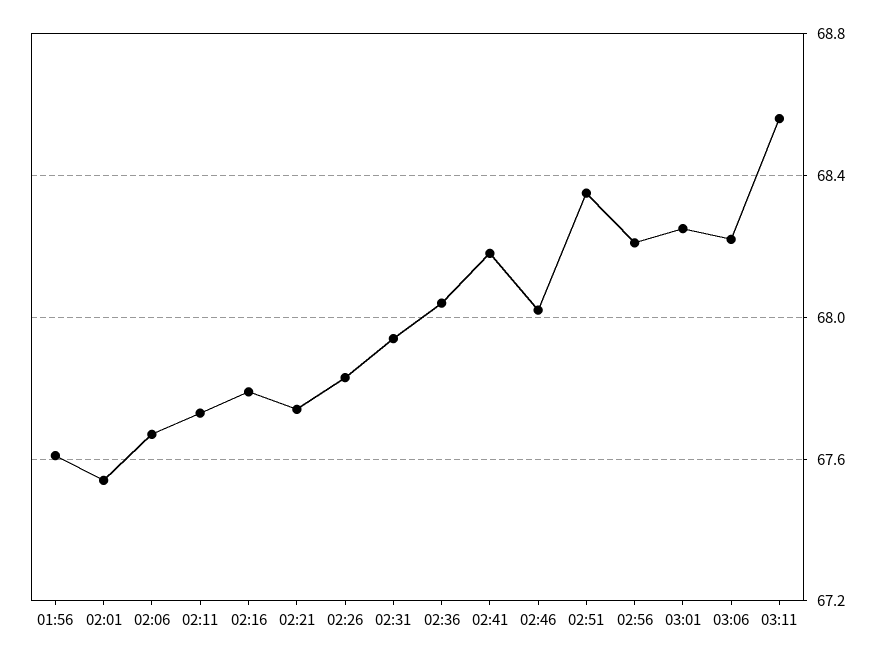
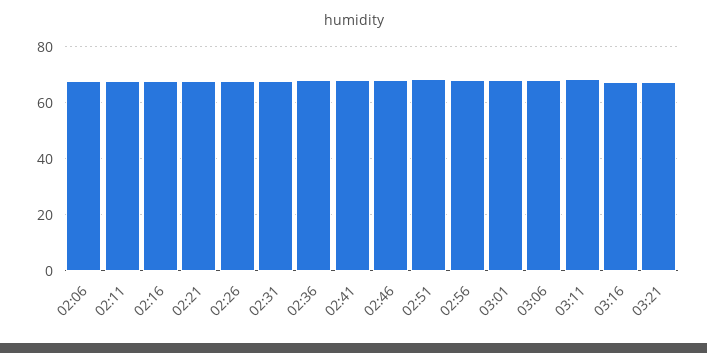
01:56: 67.6 -> none
02:01: 67.55 -> none
03:16: none -> 67.5
03:21: none -> 67.5

